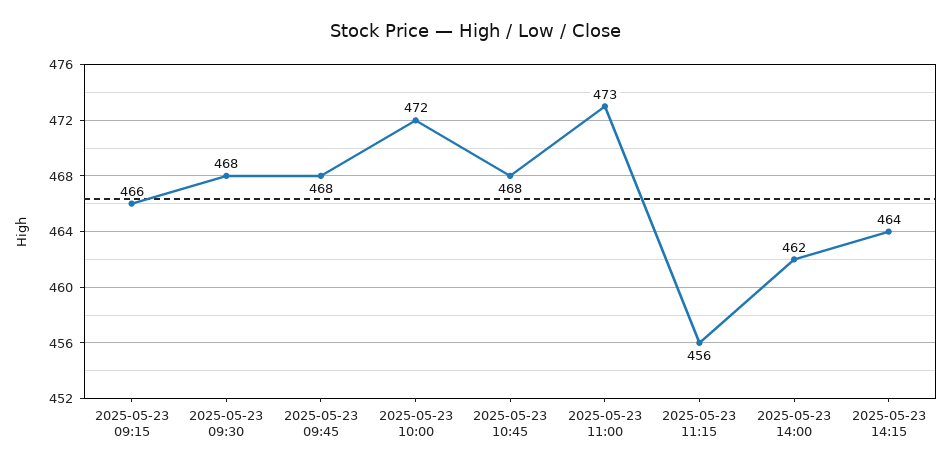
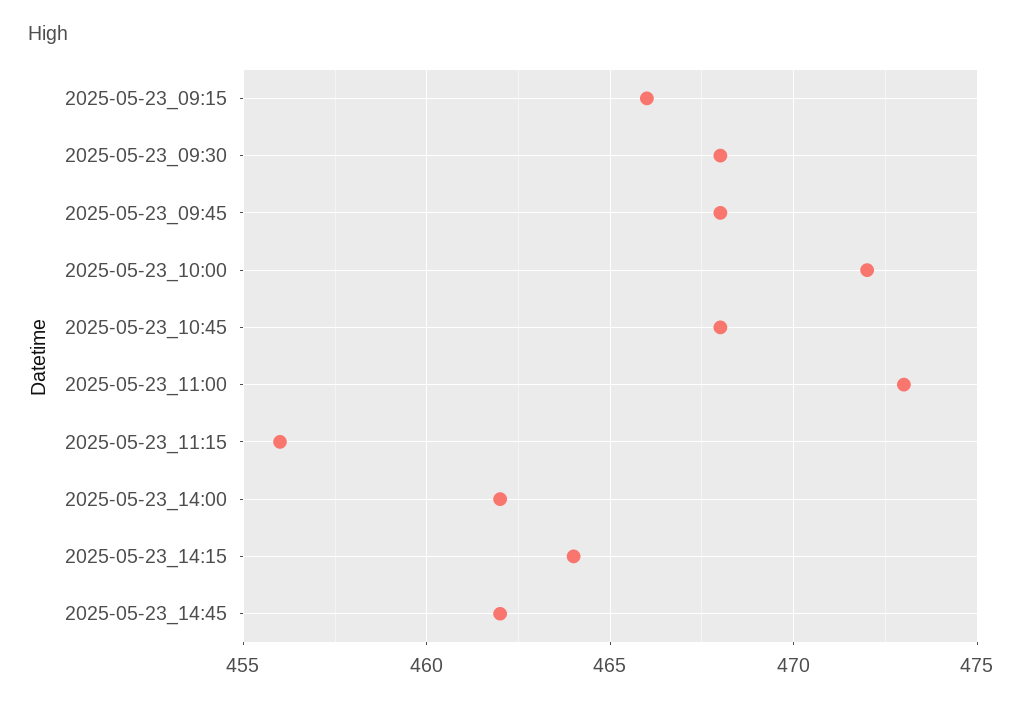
2025-05-23_14:45: none -> 462

